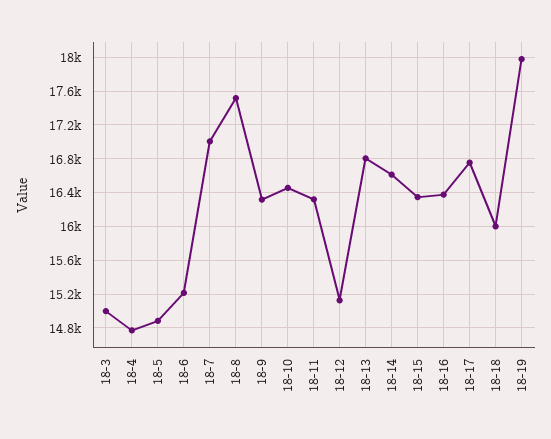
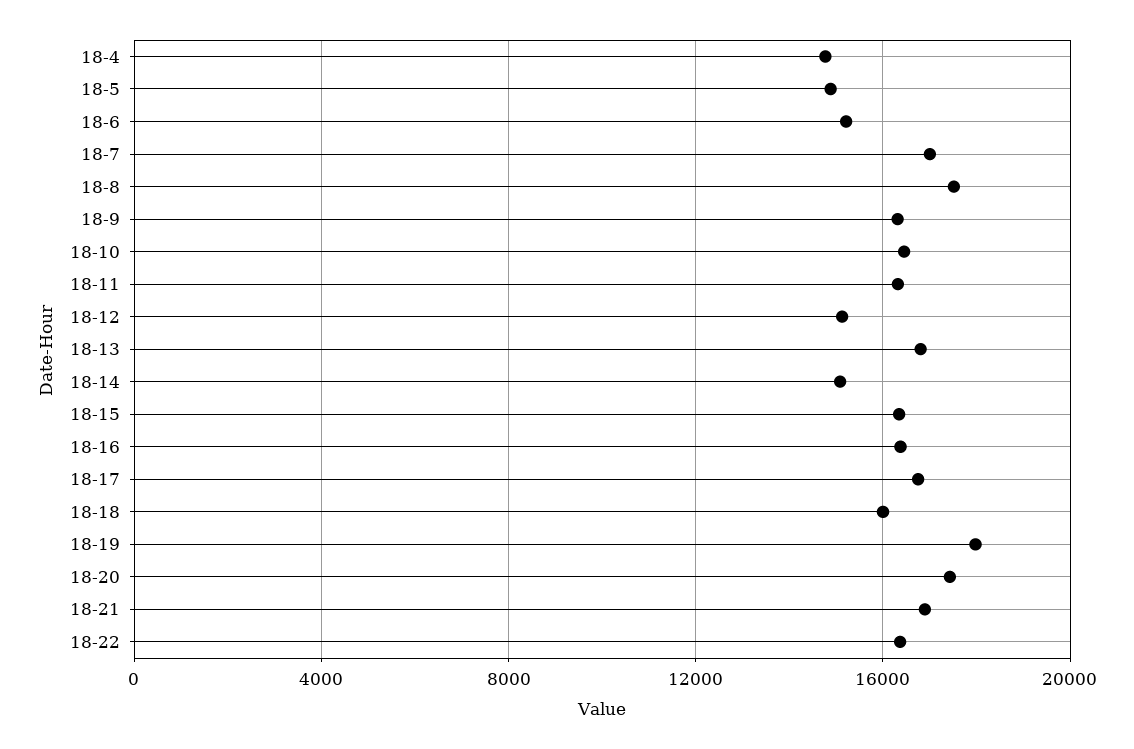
18-3: 15000 -> none
18-14: 16600 -> 15000
18-20: none -> 17500
18-21: none -> 17000
18-22: none -> 16500

